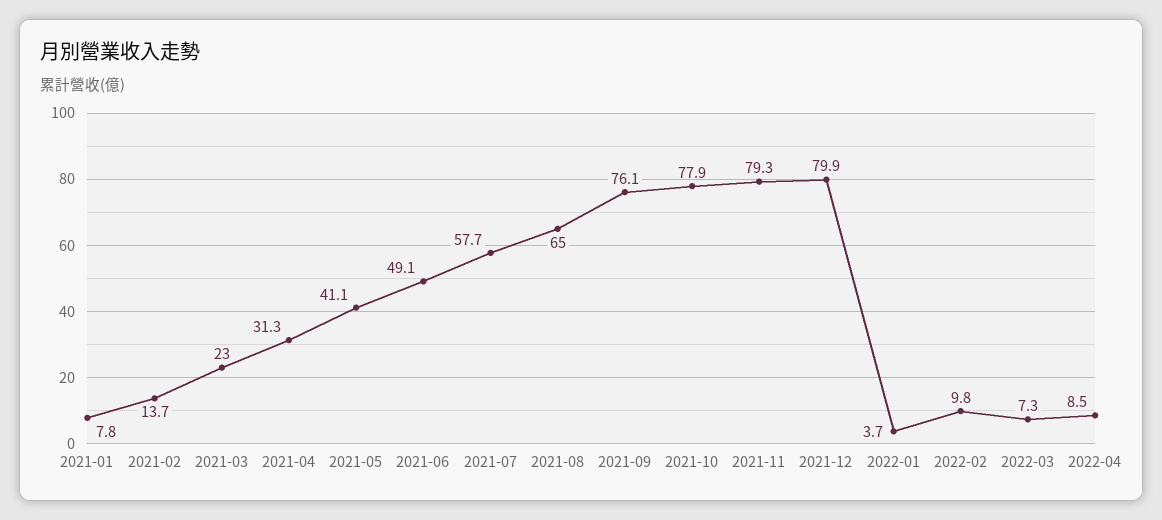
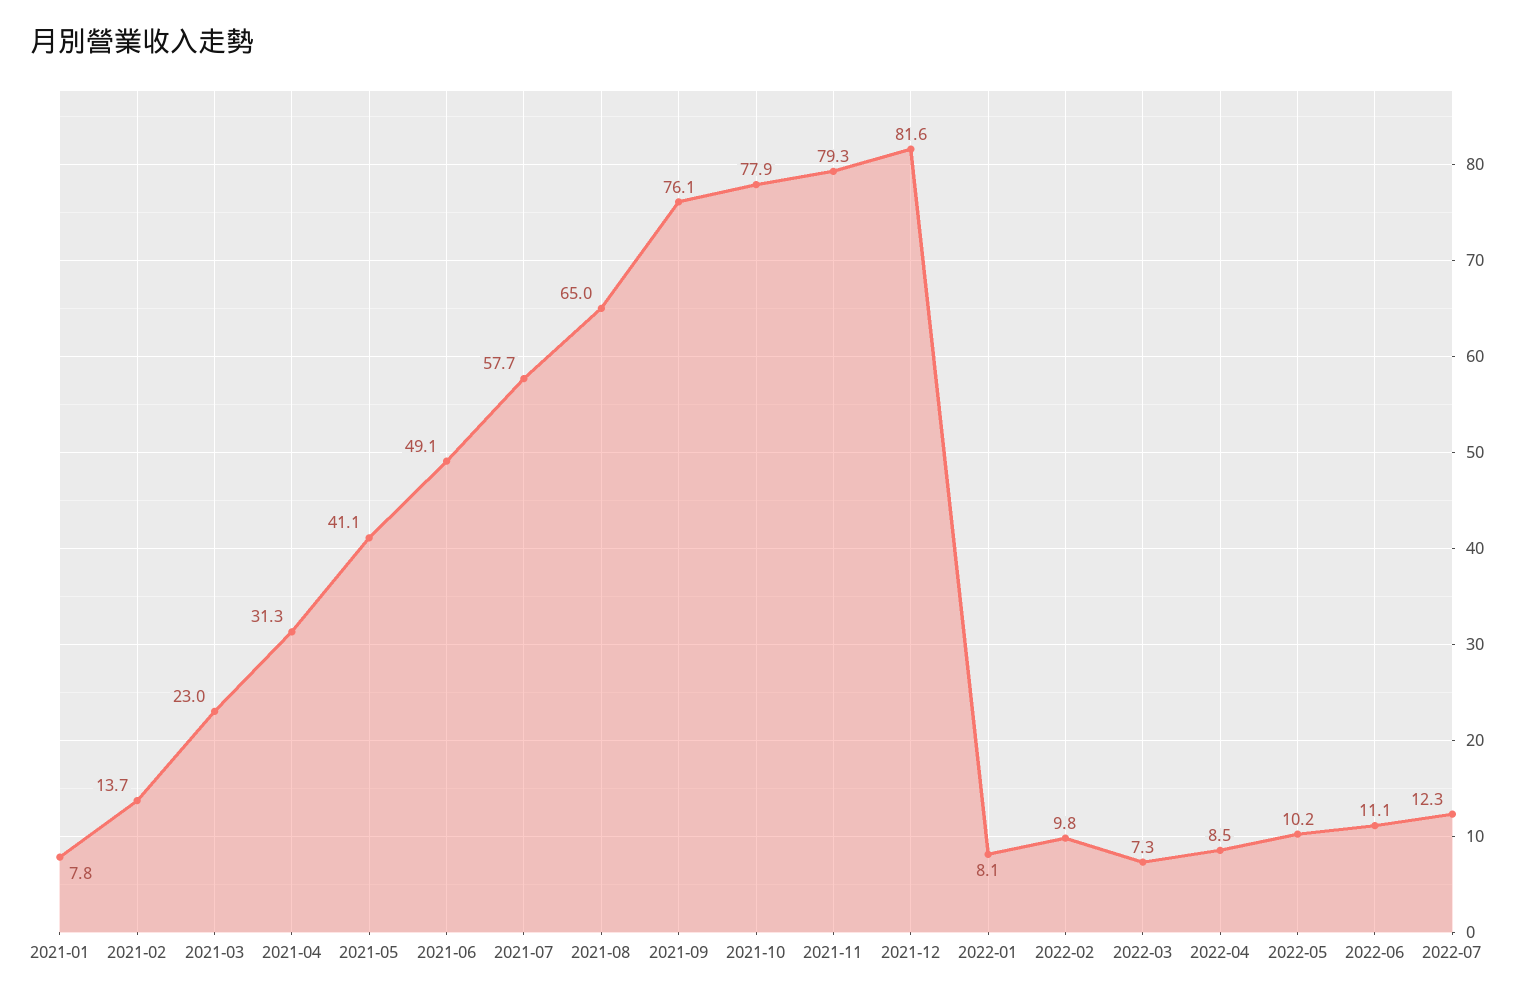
2021-12: 79.9 -> 81.6
2022-01: 3.7 -> 8.1
2022-05: none -> 10.2
2022-06: none -> 11.1
2022-07: none -> 12.3

